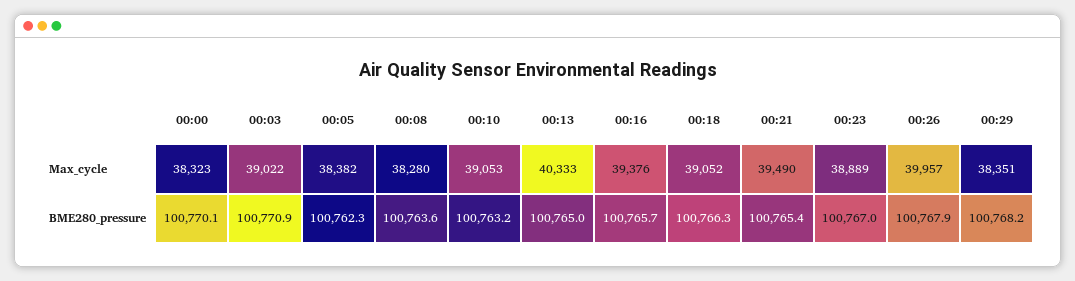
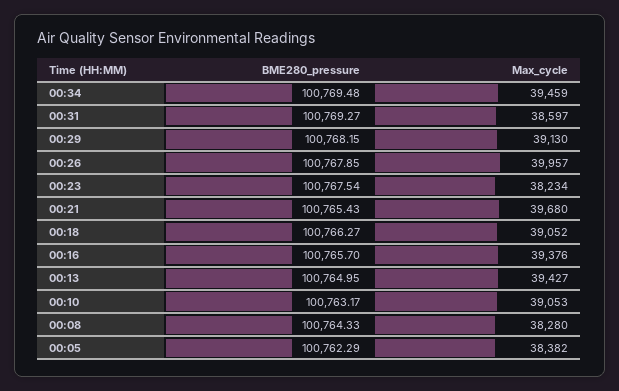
00:00, Max_cycle: 38323 -> none
00:03, Max_cycle: 39022 -> none
00:13, Max_cycle: 40333 -> 39427
00:21, Max_cycle: 39490 -> 39680
00:23, Max_cycle: 38889 -> 38234
00:29, Max_cycle: 38351 -> 39130
00:00, BME280_pressure: 100770.1 -> none
00:03, BME280_pressure: 100770.9 -> none
00:08, BME280_pressure: 100763.6 -> 100764.33
00:23, BME280_pressure: 100767 -> 100767.54
00:34, BME280_pressure: none -> 100769.48
00:34, Max_cycle: none -> 39459
00:31, BME280_pressure: none -> 100769.27
00:31, Max_cycle: none -> 38597

